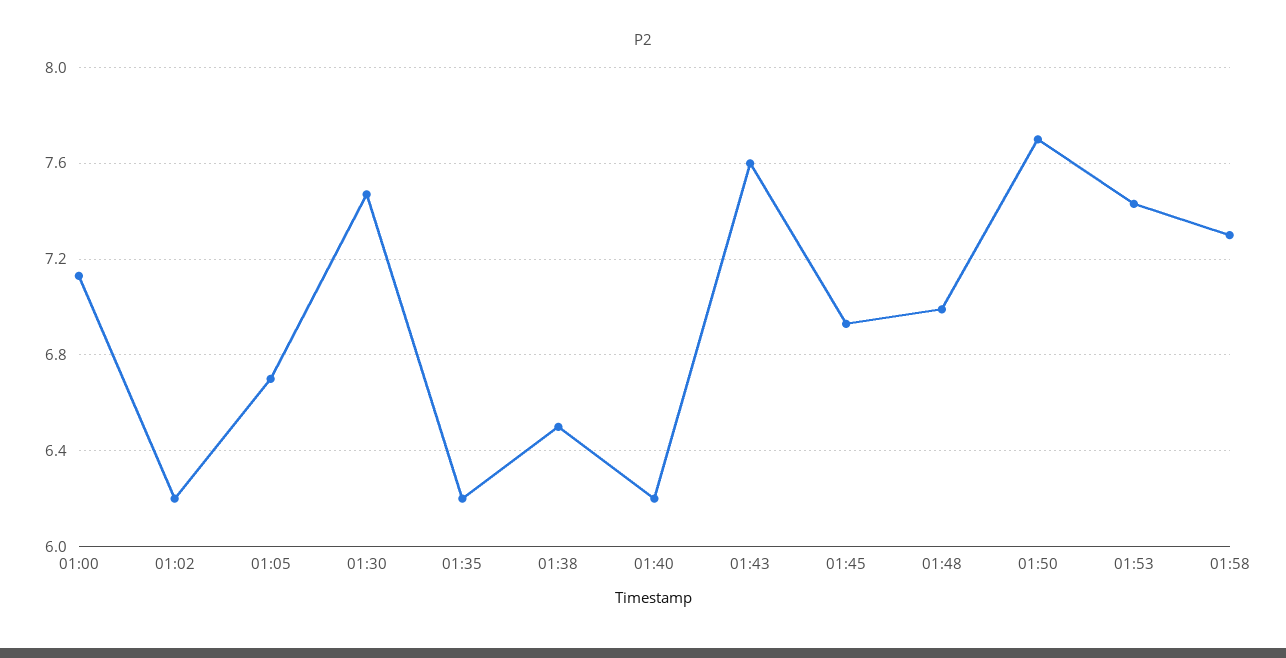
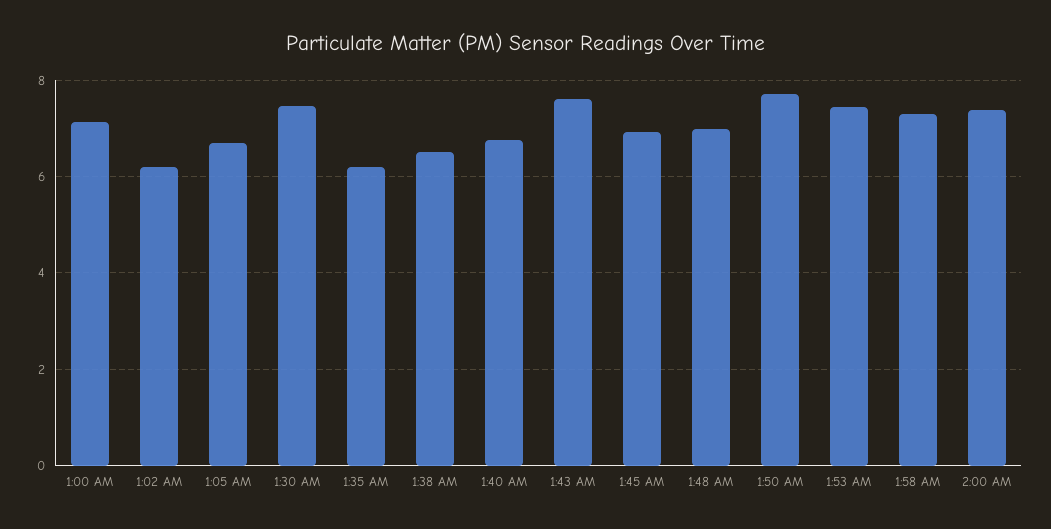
01:40: 6.2 -> 6.8
2:00 AM: none -> 7.4

